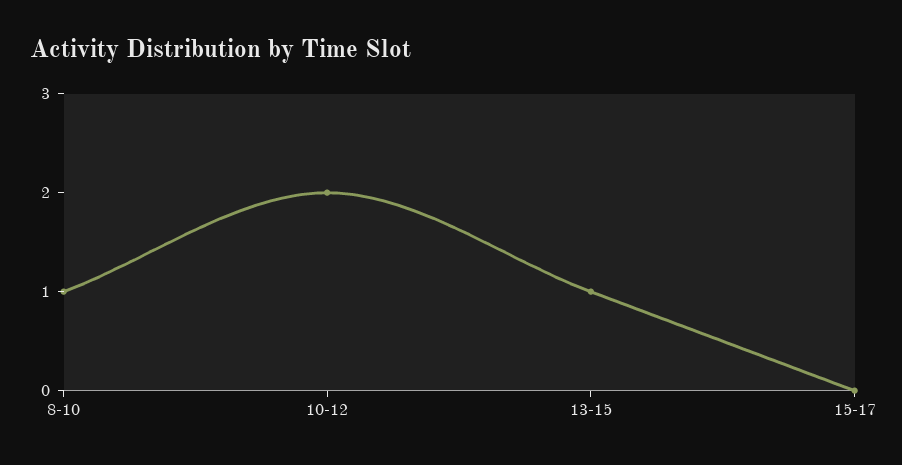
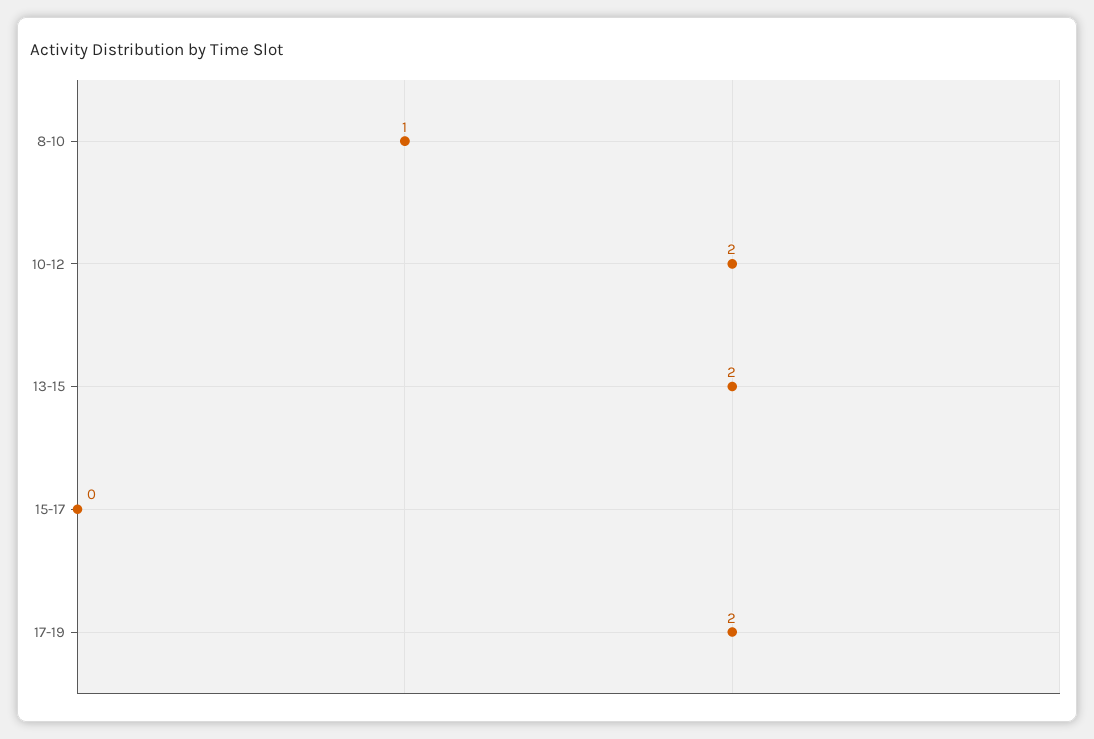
13-15: 1 -> 2
17-19: none -> 2

